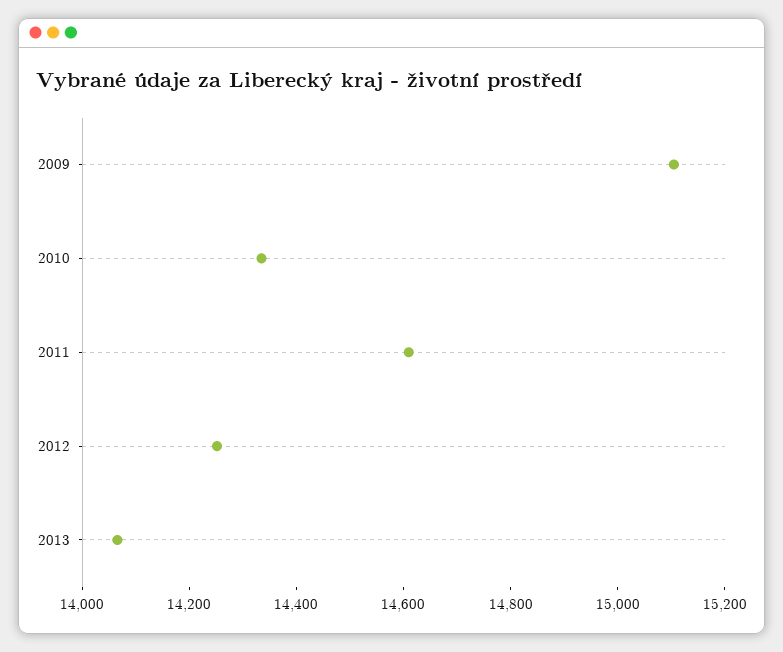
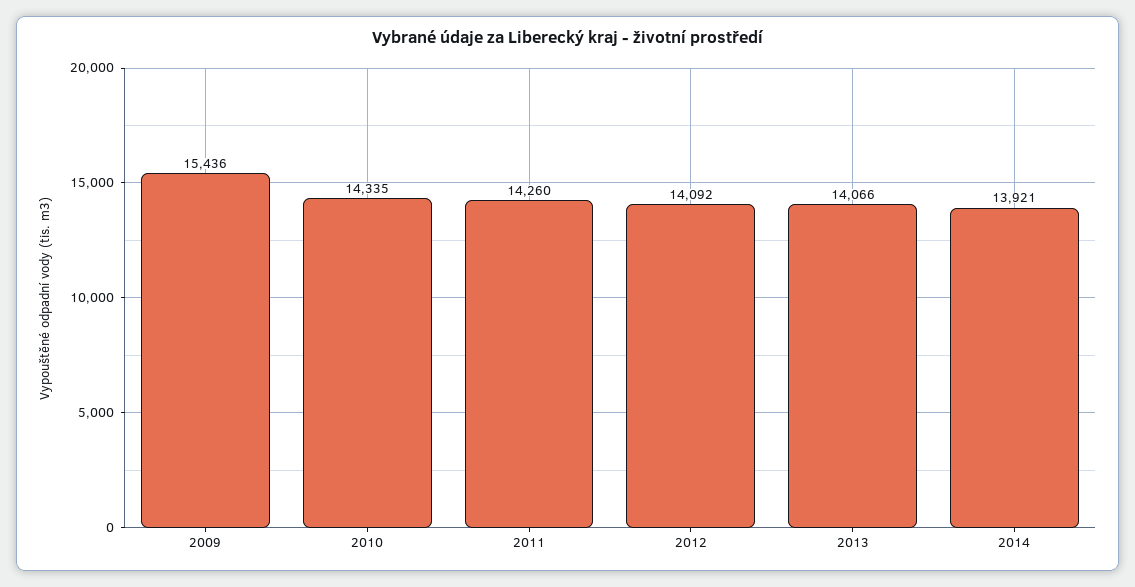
2009: 15100 -> 15436
2011: 14600 -> 14260
2012: 14250 -> 14092
2014: none -> 13921

